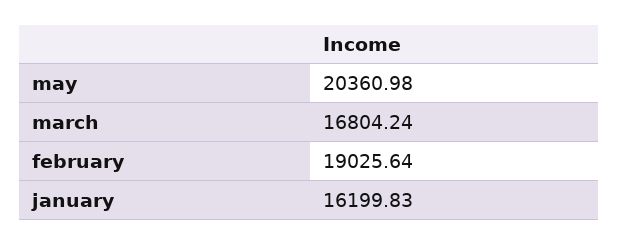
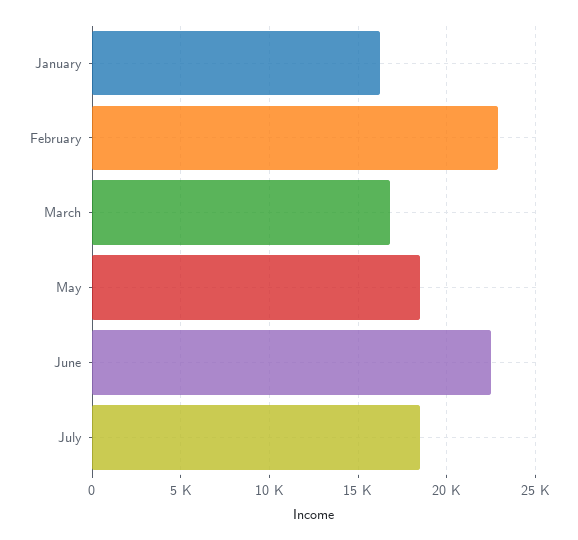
may: 20360.98 -> 18500
february: 19025.64 -> 23000
June: none -> 22500
July: none -> 18500

